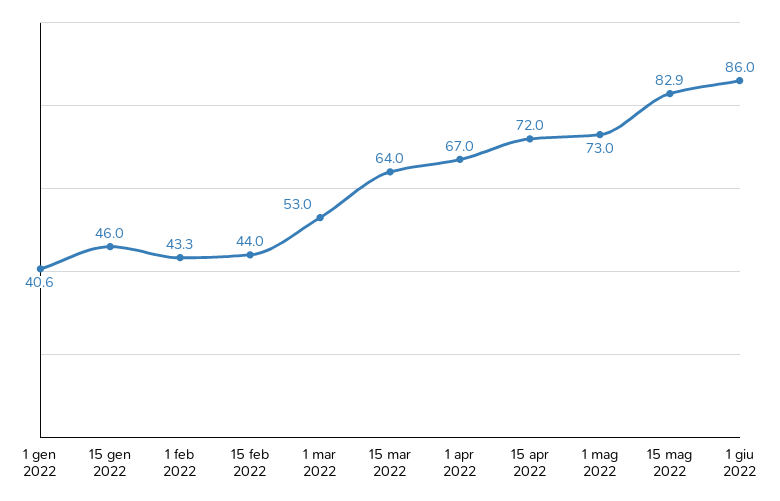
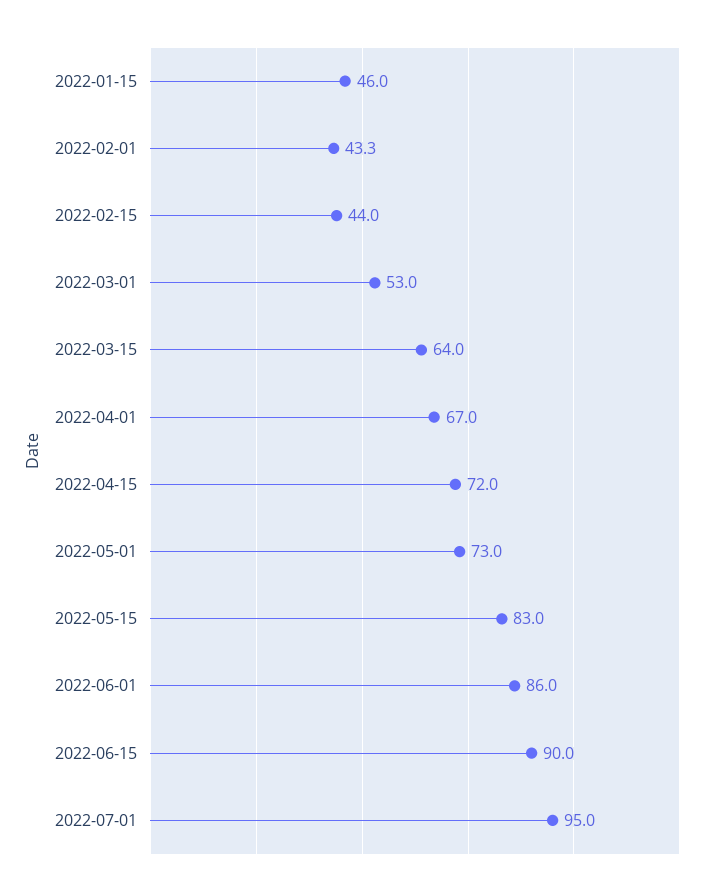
1 gen 2022: 40.6 -> none
15 mag 2022: 82.9 -> 83
2022-06-15: none -> 90
2022-07-01: none -> 95

